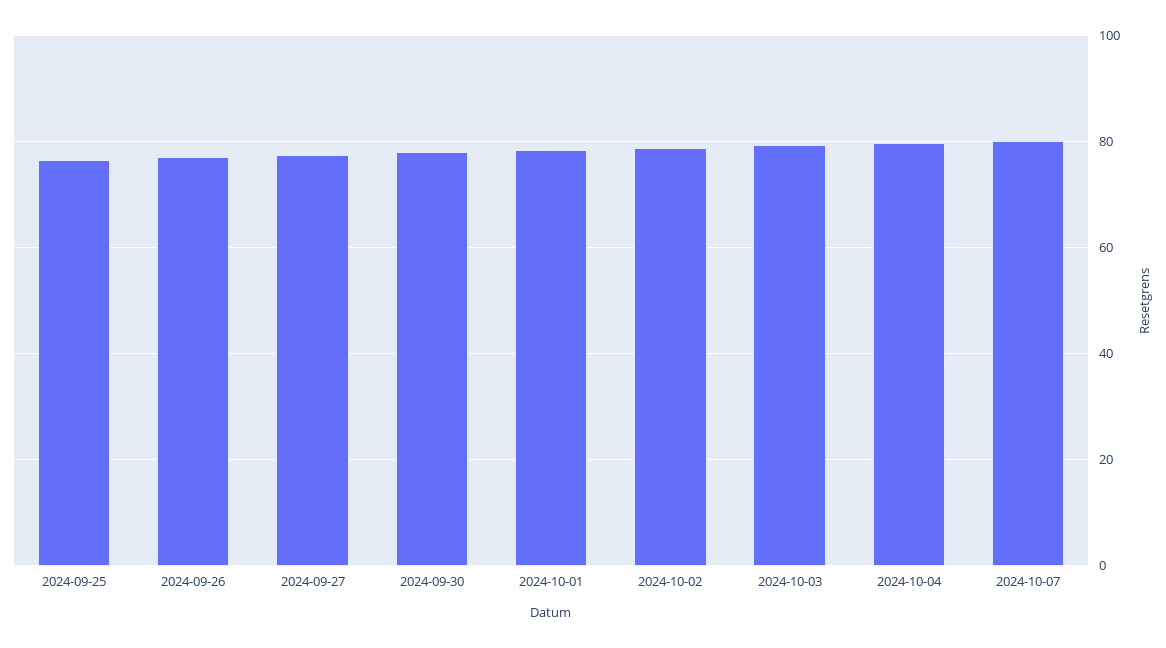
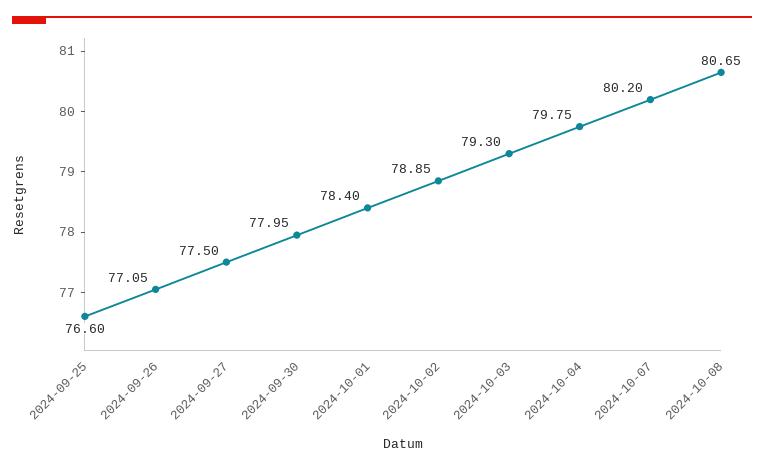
2024-10-08: none -> 80.65

